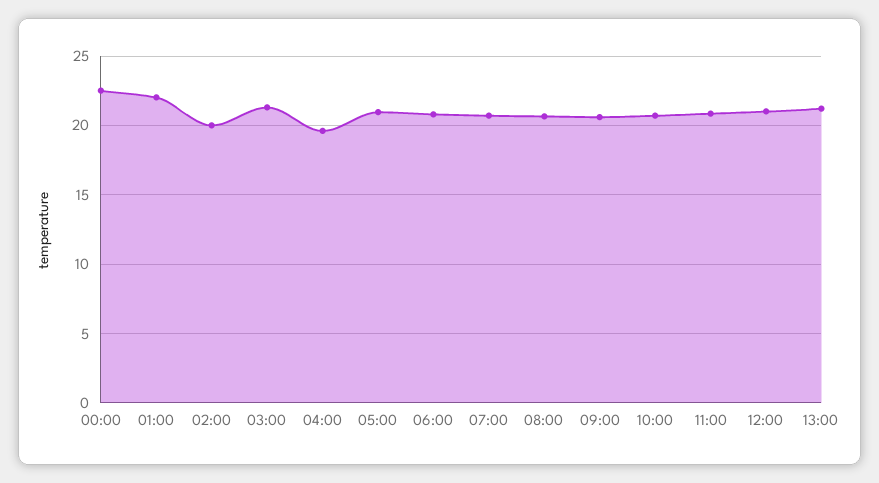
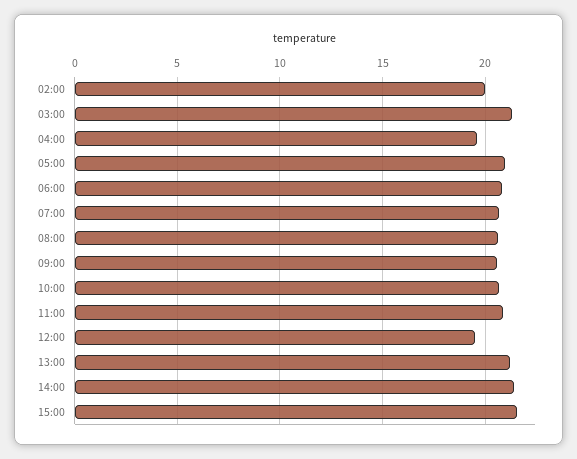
00:00: 22.5 -> none
01:00: 22 -> none
12:00: 21 -> 19.5
14:00: none -> 21.5
15:00: none -> 21.5

